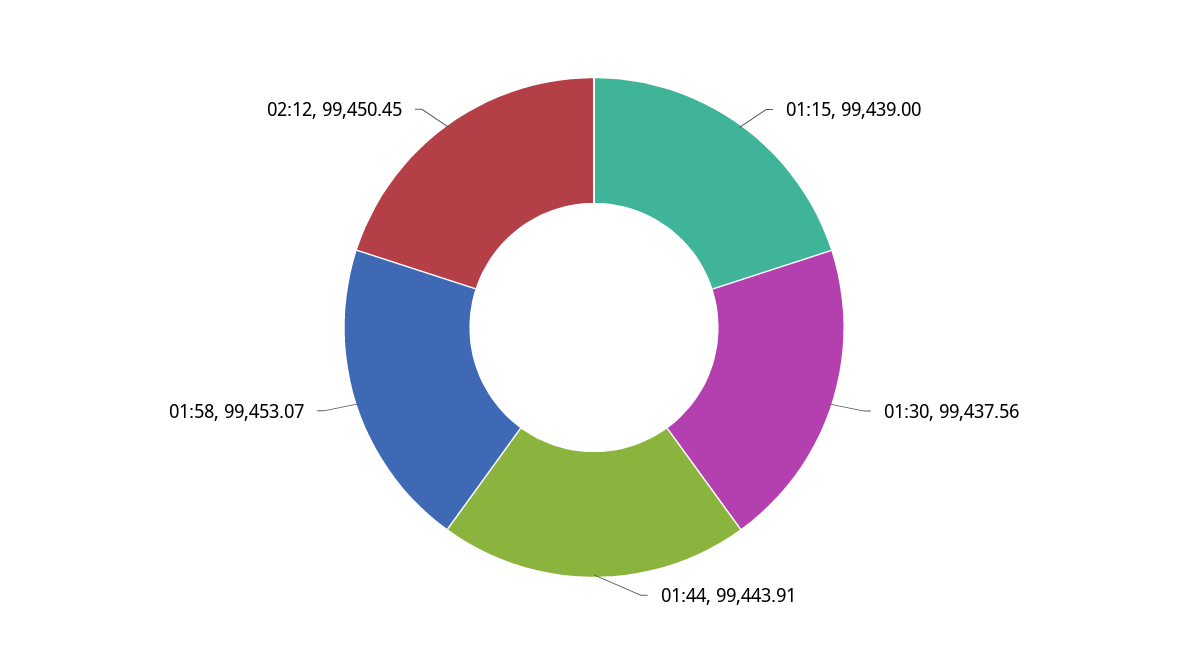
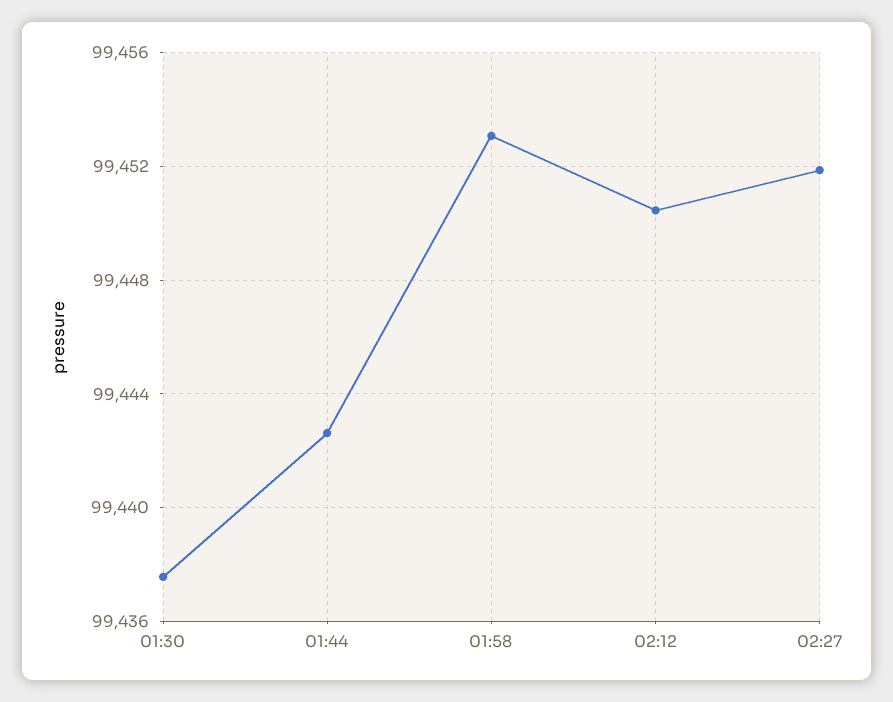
01:15: 99439 -> none
01:44: 99443.91 -> 99442.5
02:27: none -> 99452

